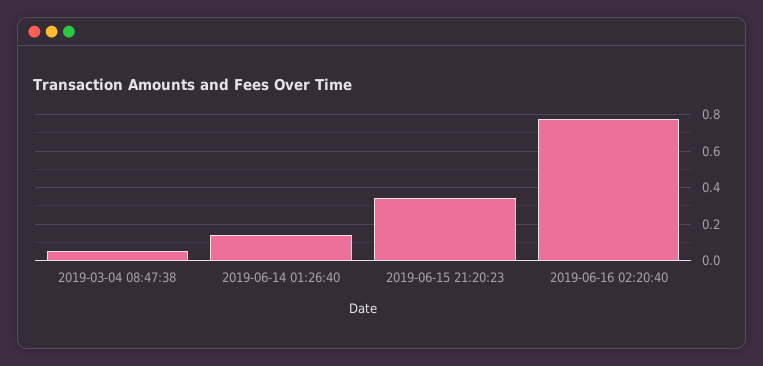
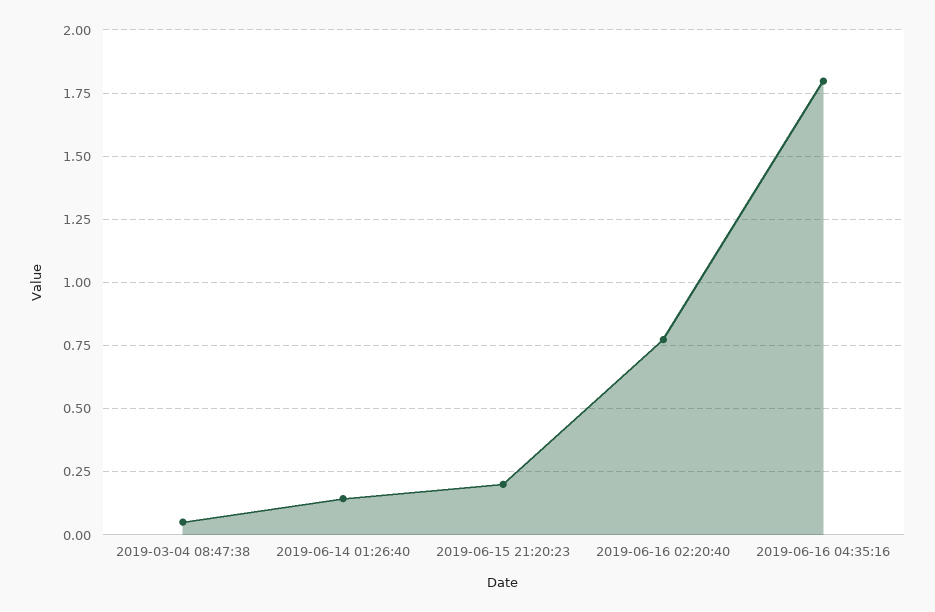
2019-06-15 21:20:23: 0.35 -> 0.2
2019-06-16 04:35:16: none -> 1.8

